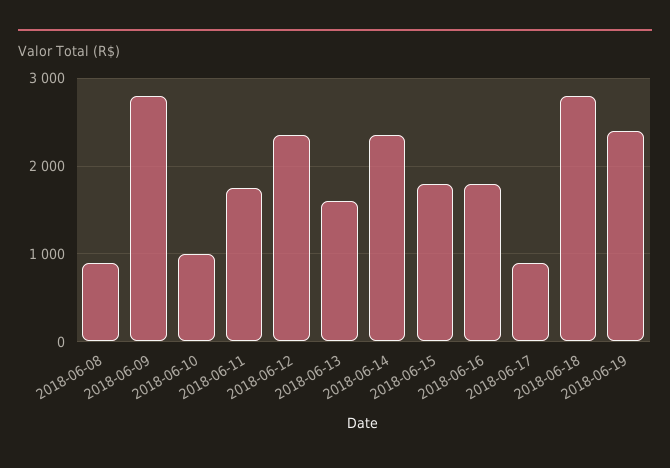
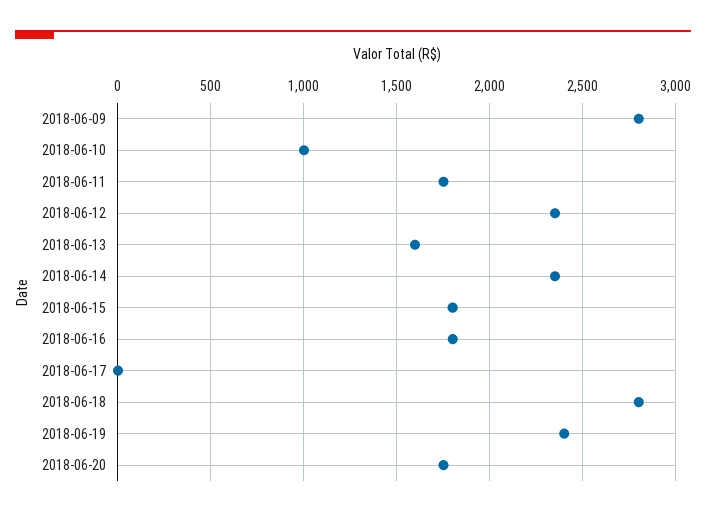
2018-06-08: 900 -> none
2018-06-17: 900 -> 0
2018-06-20: none -> 1750

